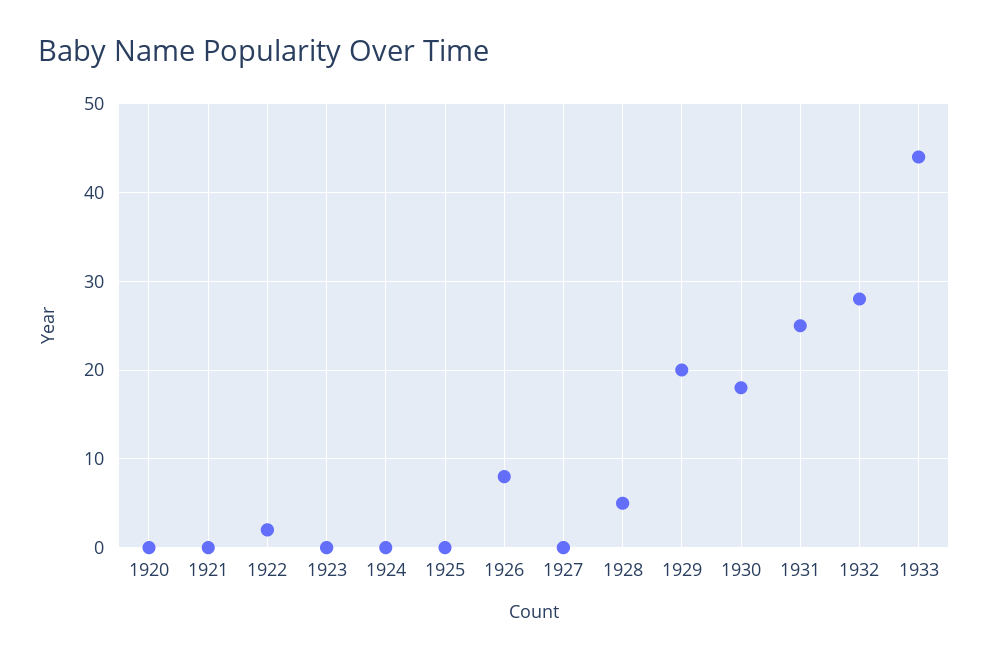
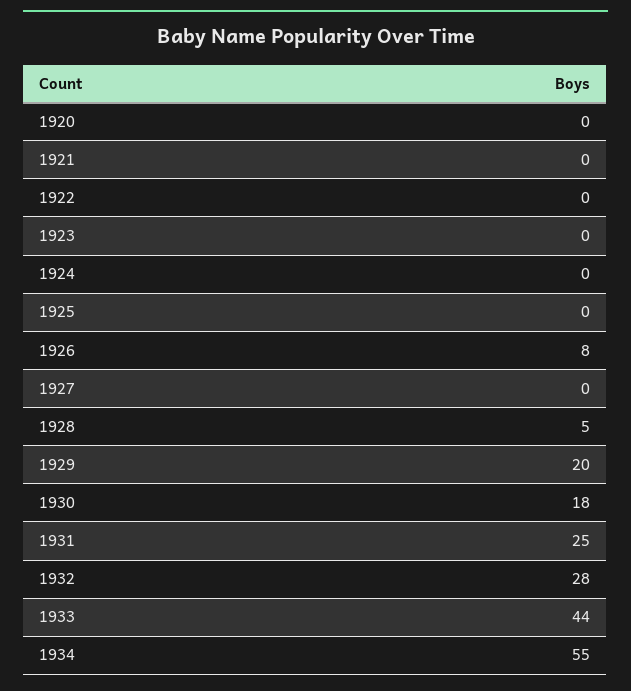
1922: 2 -> 0
1934: none -> 55

